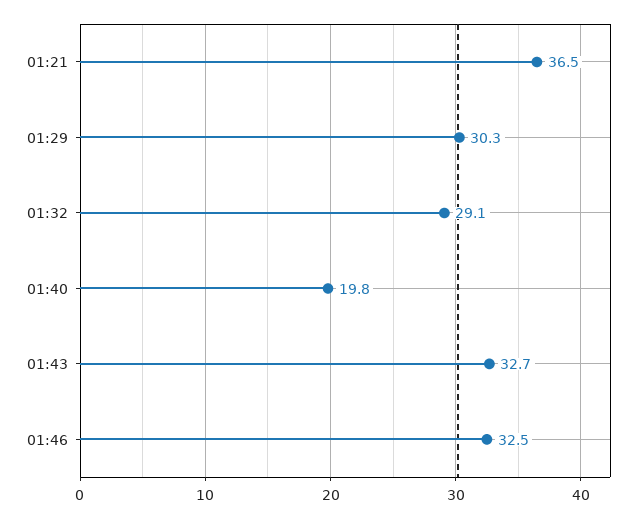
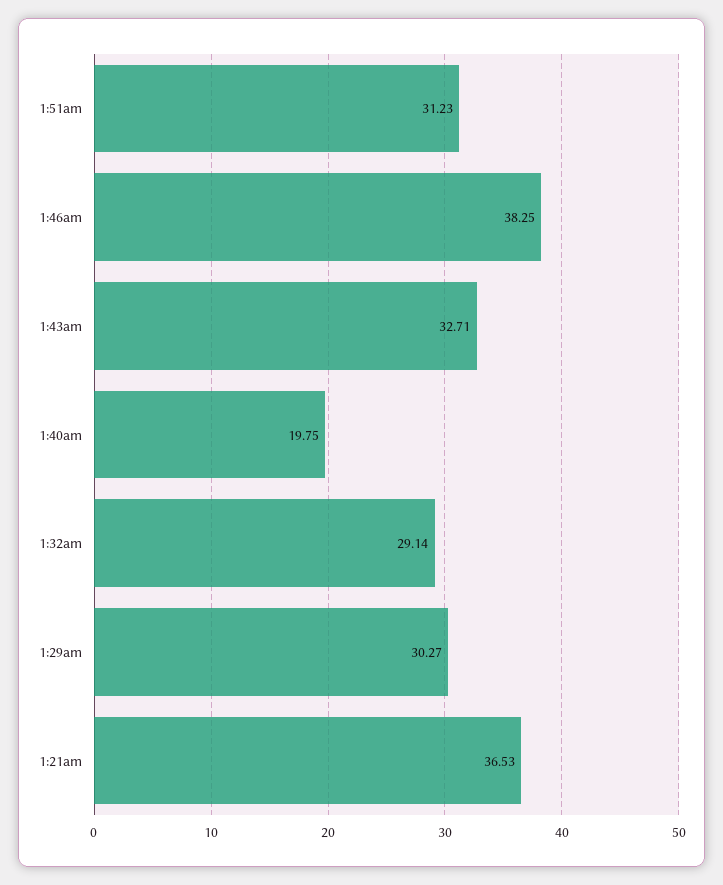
01:46: 32.5 -> 38.25
1:51am: none -> 31.23

